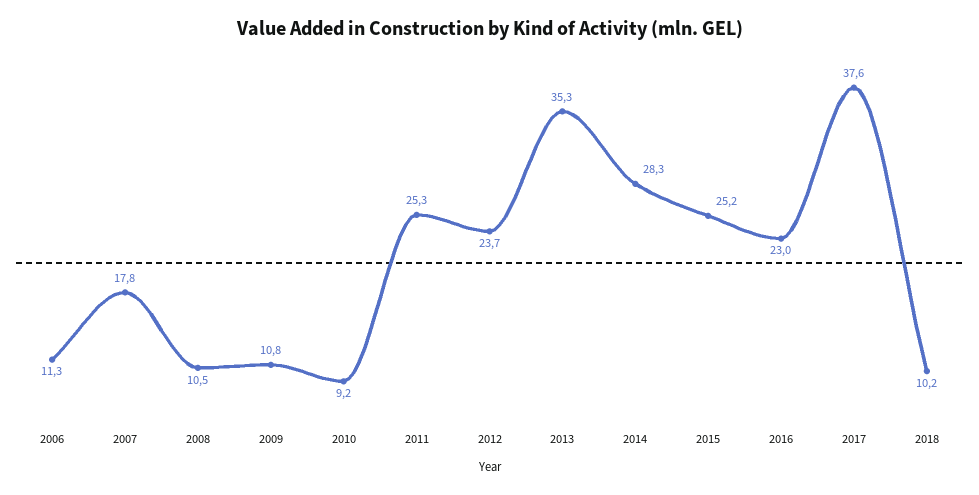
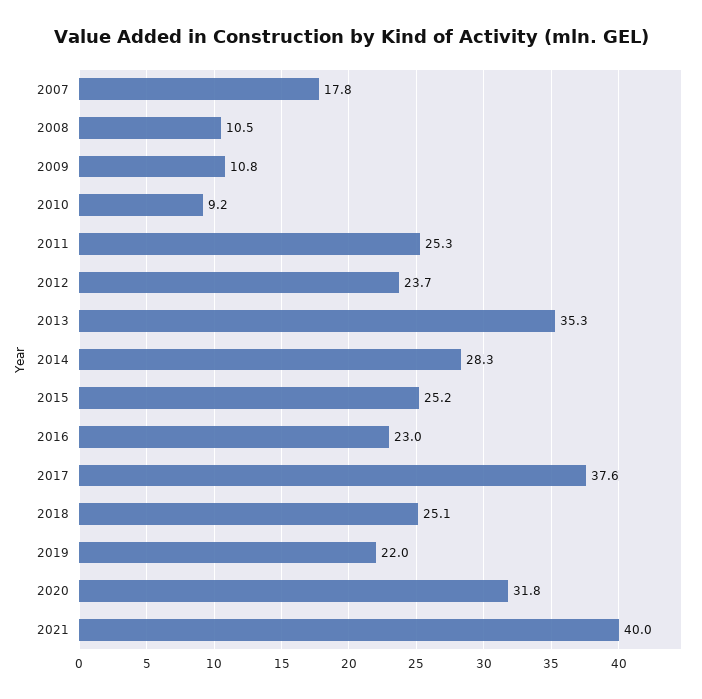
2006: 11.3 -> none
2018: 10.2 -> 25.1
2019: none -> 22
2020: none -> 31.8
2021: none -> 40

